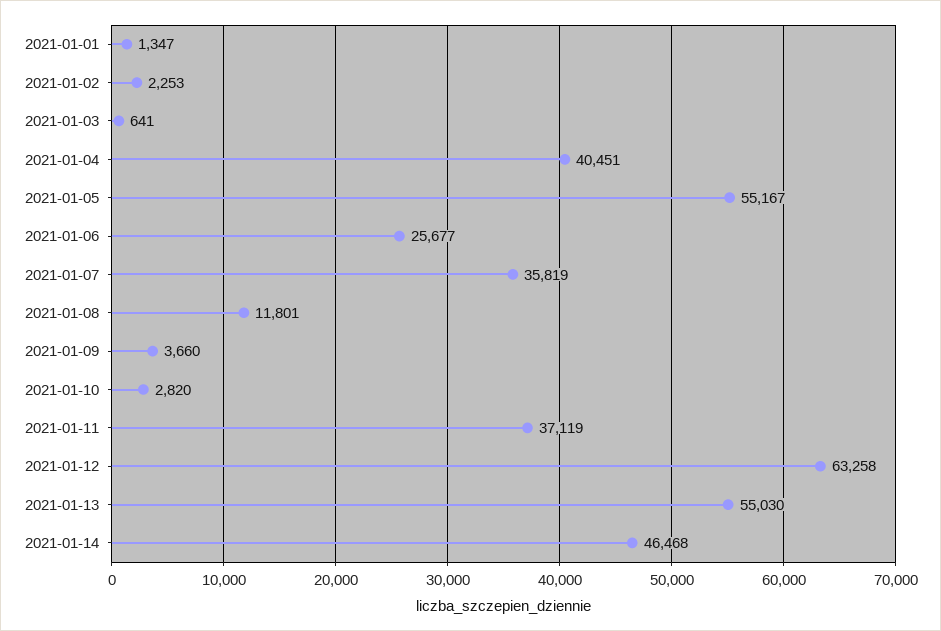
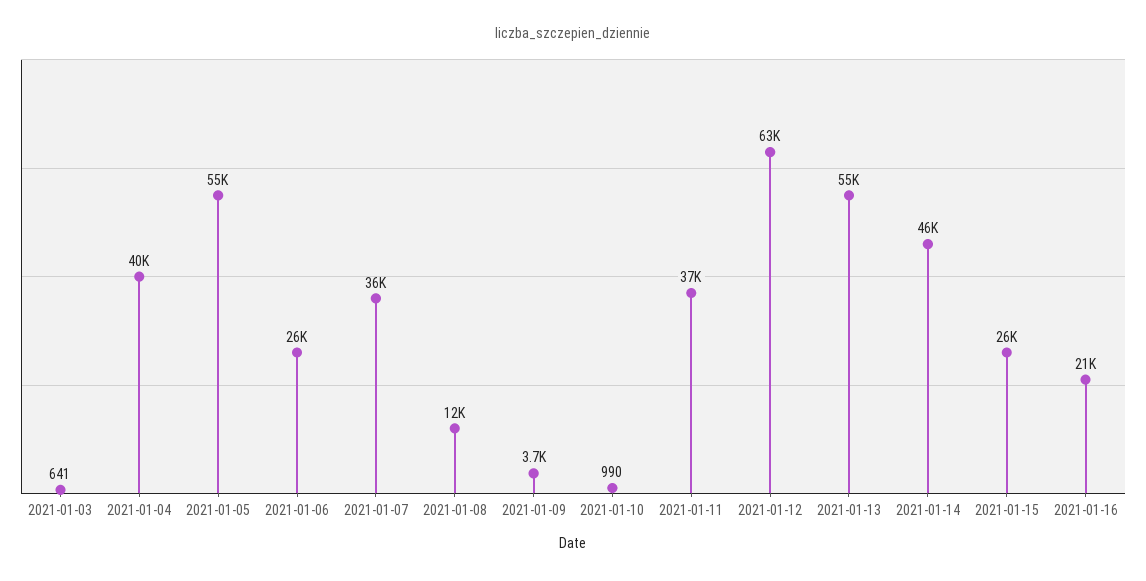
2021-01-01: 1347 -> none
2021-01-02: 2253 -> none
2021-01-10: 2820 -> 990
2021-01-15: none -> 26000
2021-01-16: none -> 21000

